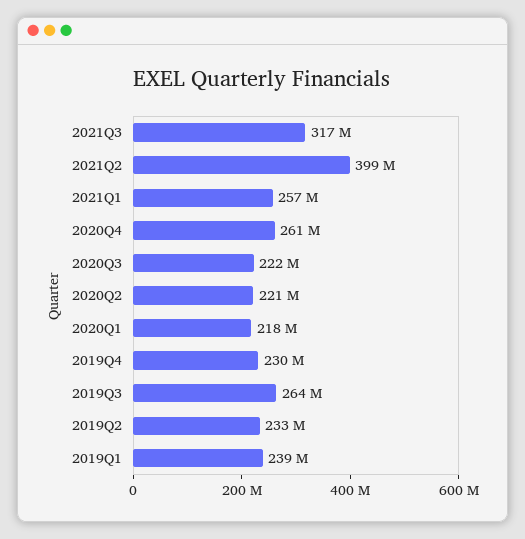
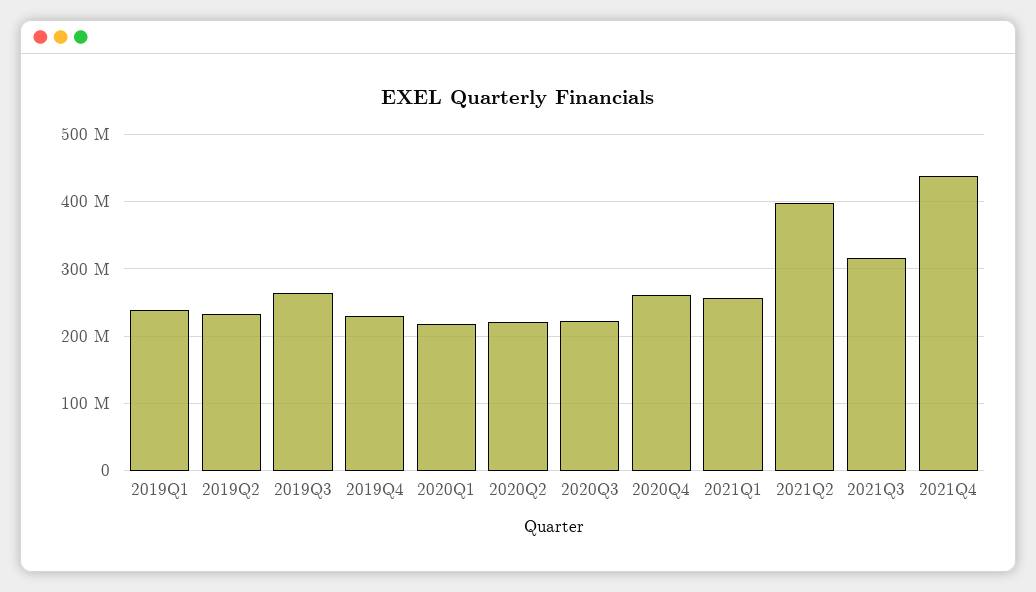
2021Q4: none -> 440000000

